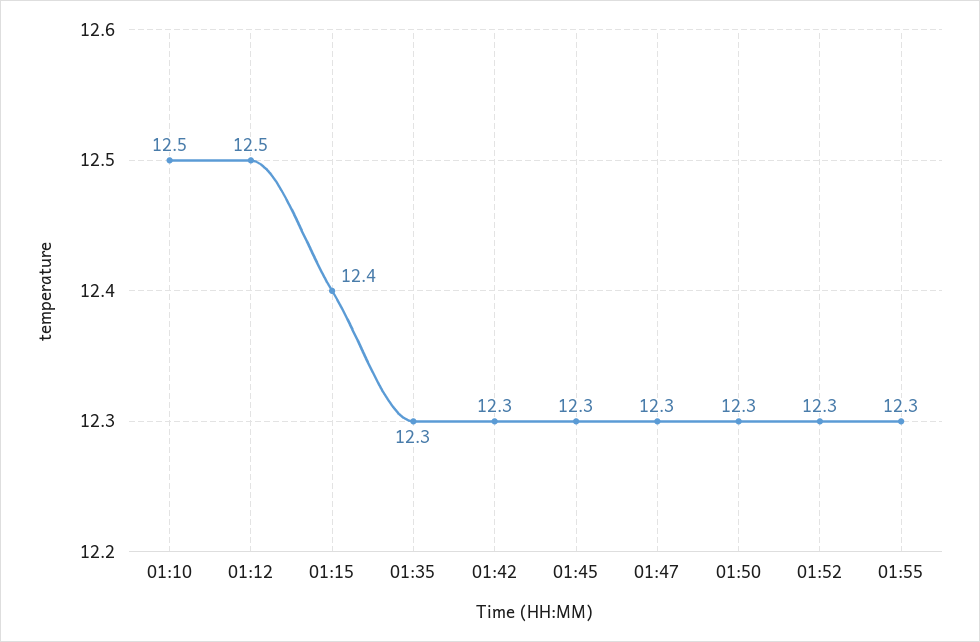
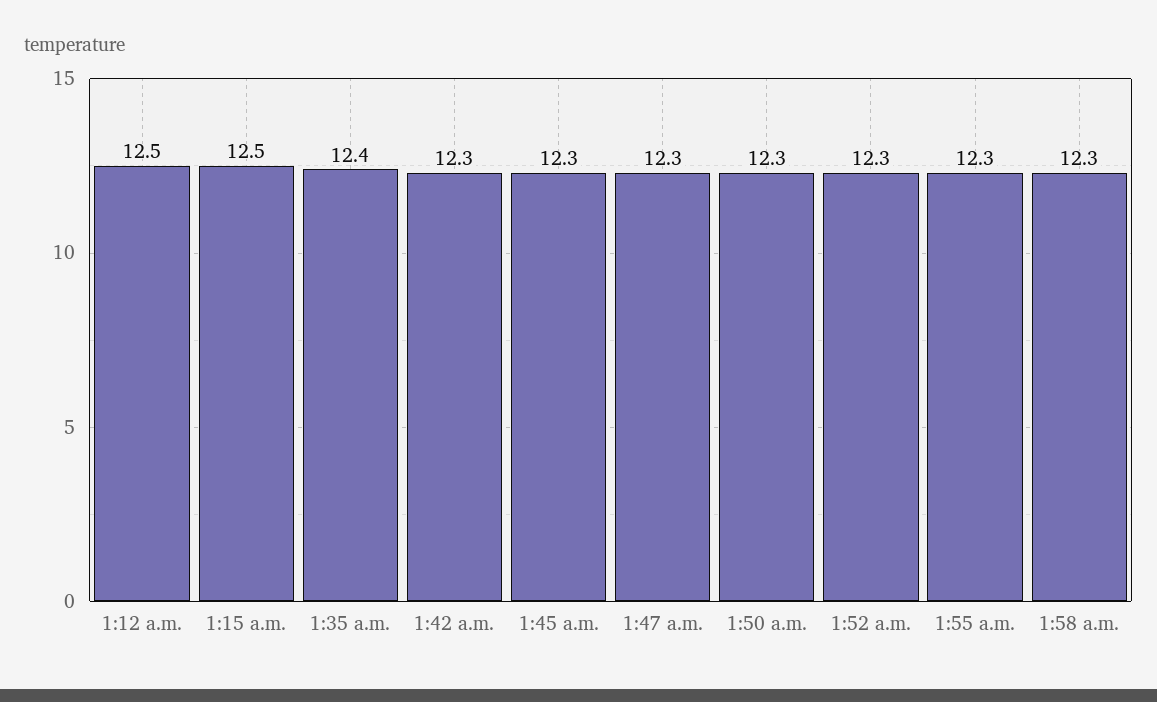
01:10: 12.5 -> none
01:15: 12.4 -> 12.5
01:35: 12.3 -> 12.4
1:58 a.m.: none -> 12.3

